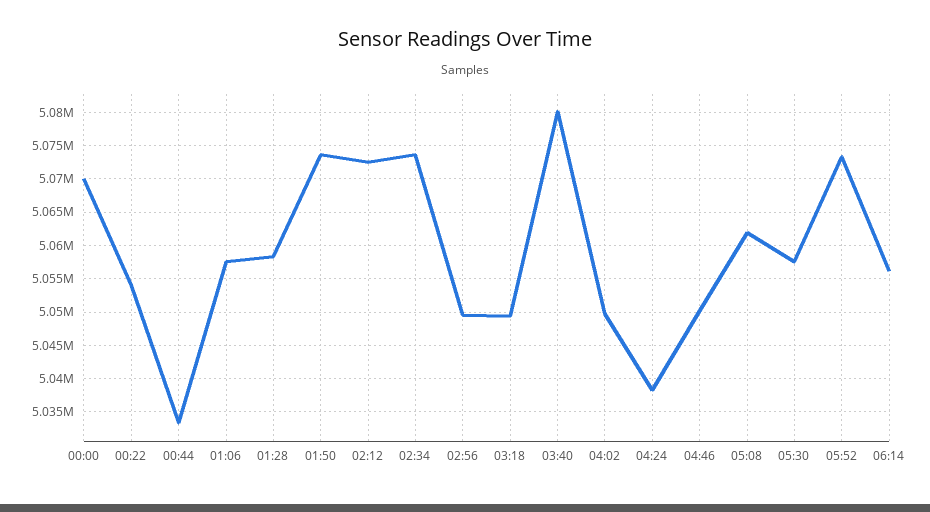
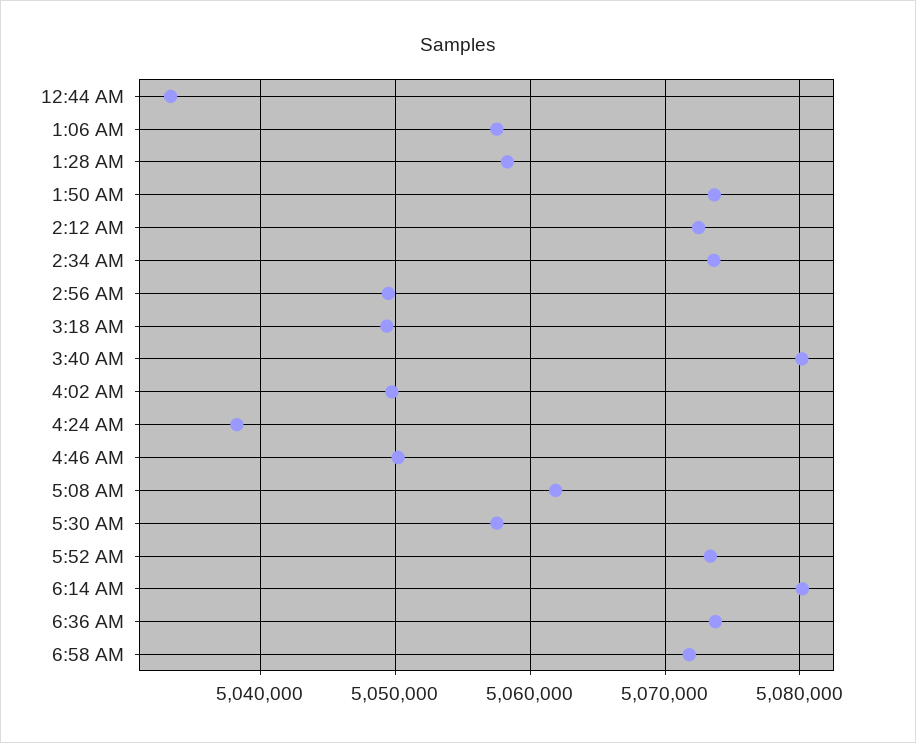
00:00: 5070000 -> none
00:22: 5054000 -> none
06:14: 5056000 -> 5080000
6:36 AM: none -> 5074000
6:58 AM: none -> 5072000

